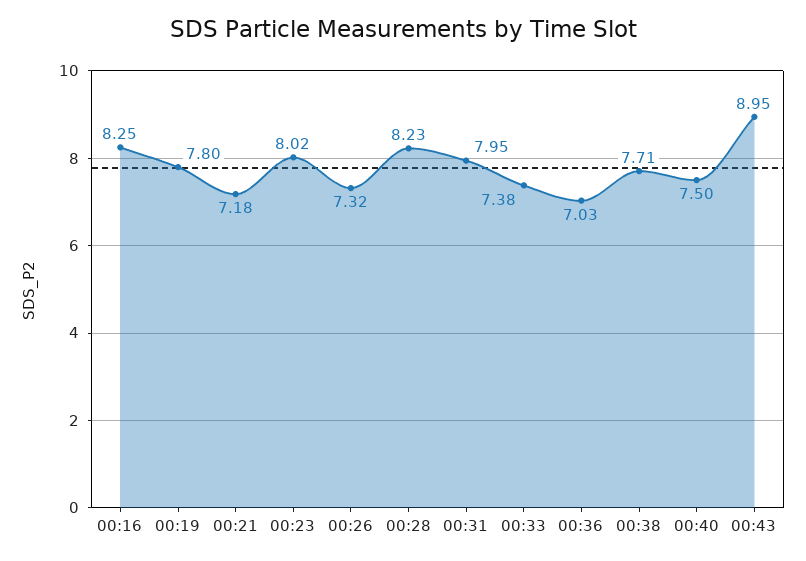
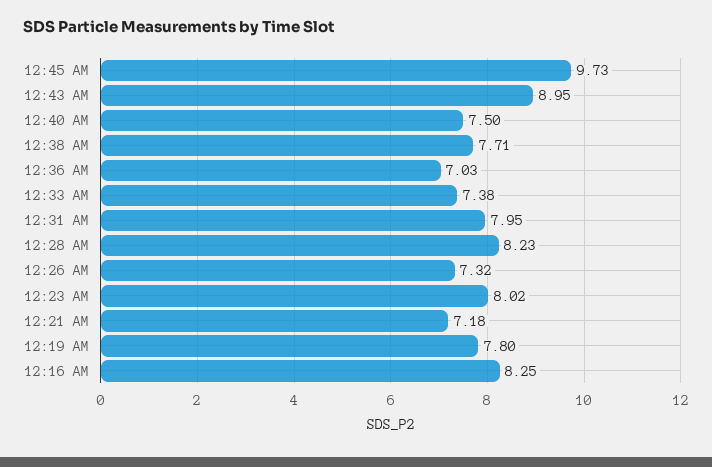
12:45 AM: none -> 9.73

